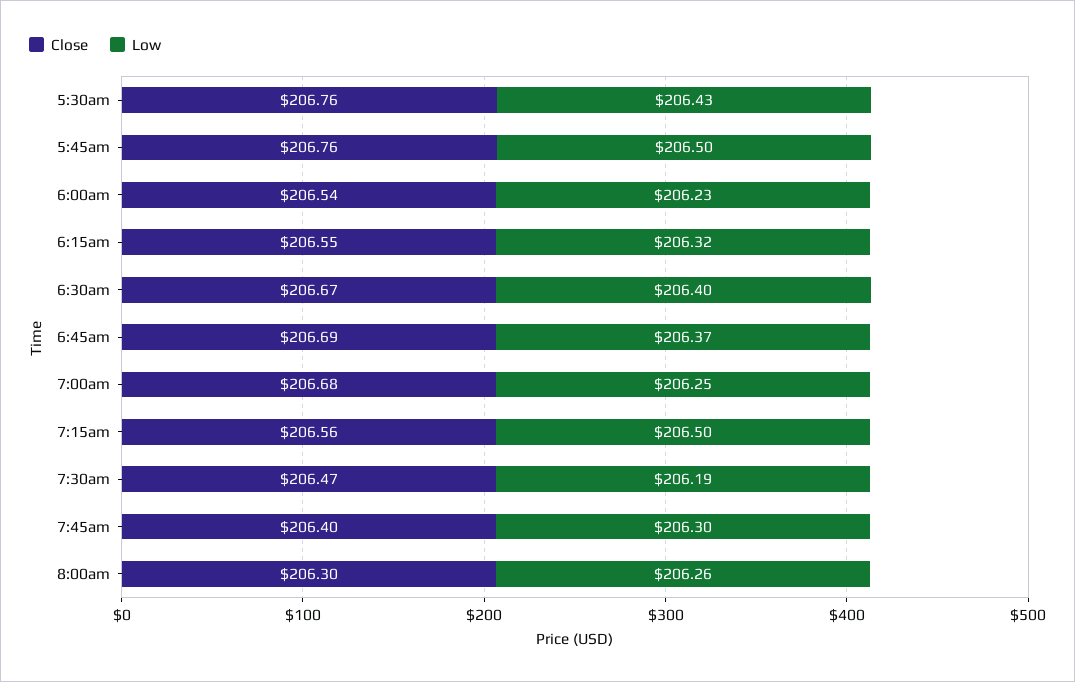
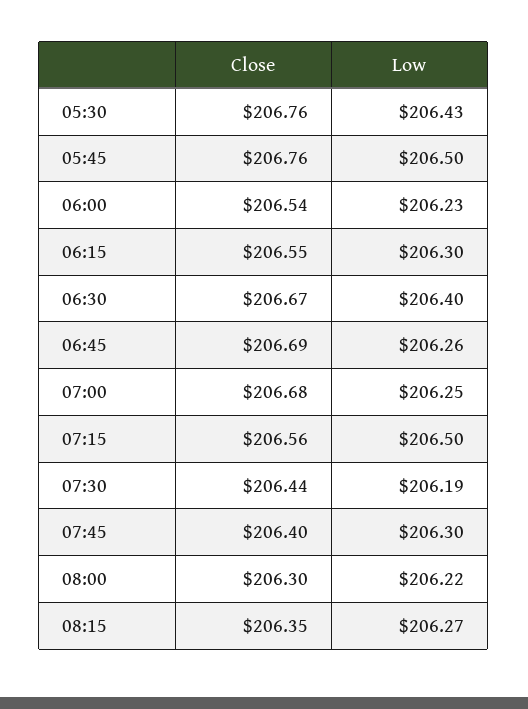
Low, 6:15am: 206.32 -> 206.3
Low, 6:45am: 206.37 -> 206.26
Close, 7:30am: 206.47 -> 206.44
Low, 8:00am: 206.26 -> 206.22
Close, 08:15: none -> 206.35
Low, 08:15: none -> 206.27

